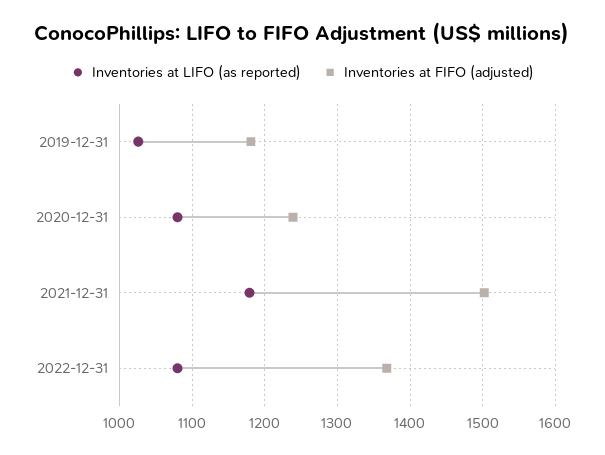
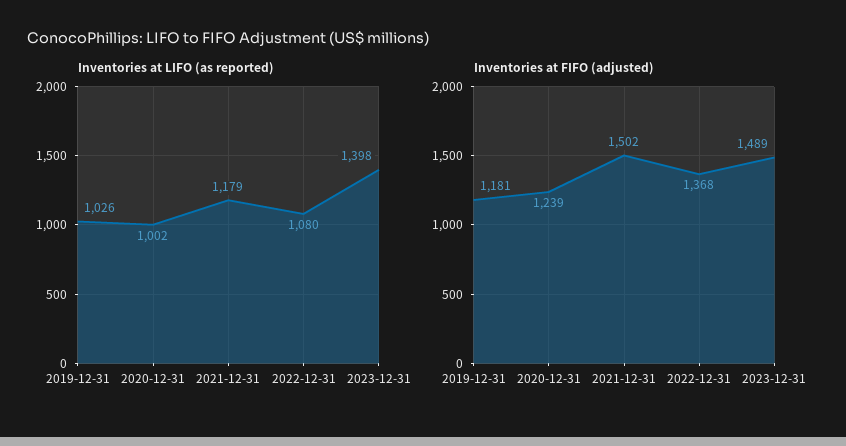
Inventories at LIFO (as reported), 2020-12-31: 1080 -> 1002
Inventories at LIFO (as reported), 2023-12-31: none -> 1398
Inventories at FIFO (adjusted), 2023-12-31: none -> 1489

